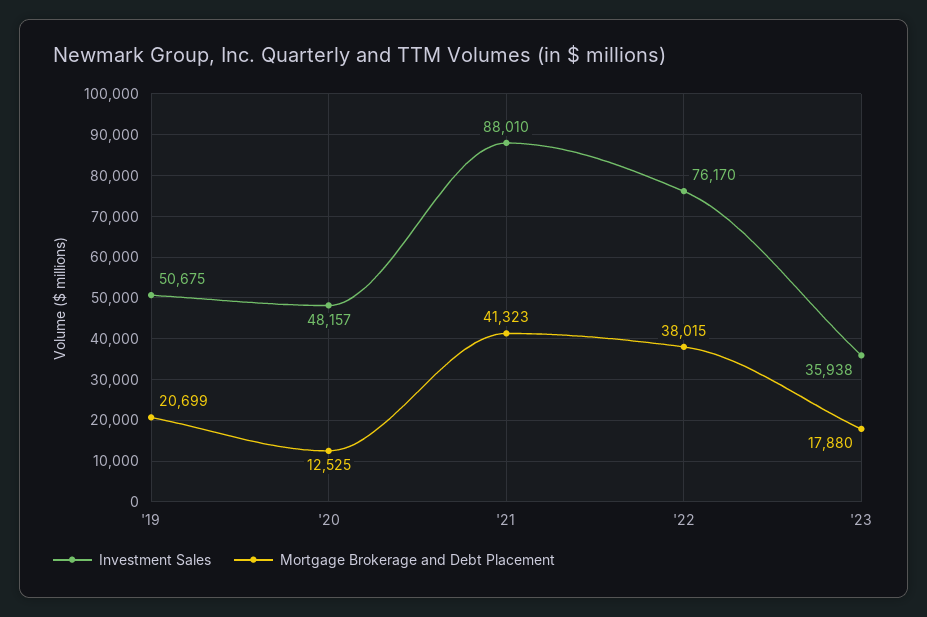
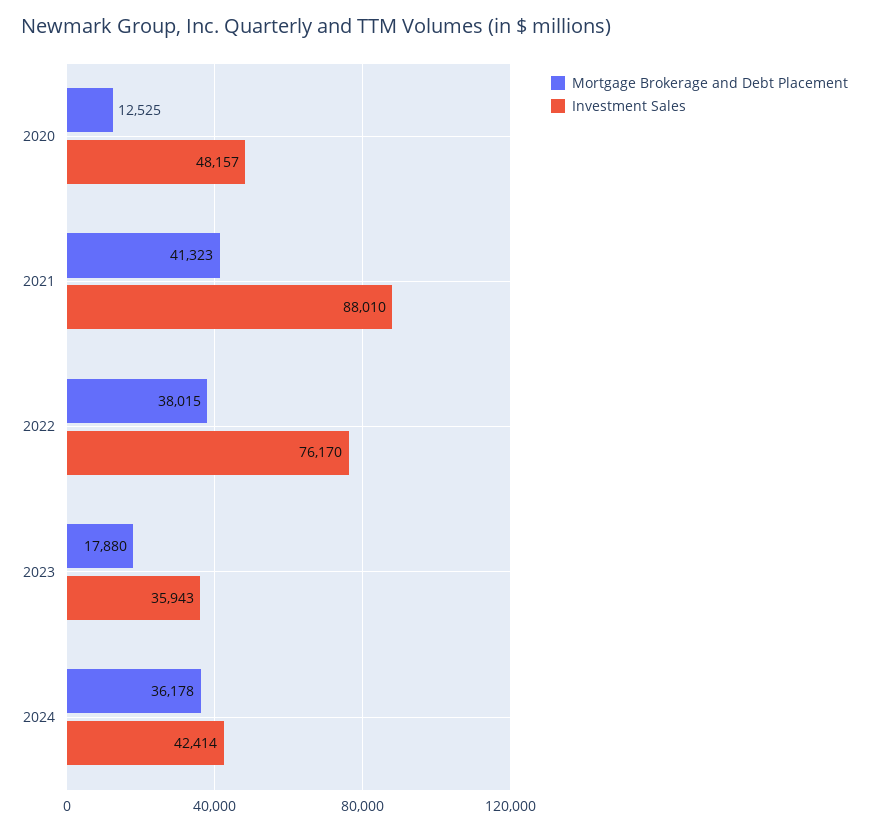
Investment Sales, '19: 50675 -> none
Mortgage Brokerage and Debt Placement, '19: 20699 -> none
Investment Sales, '23: 35938 -> 35943
Mortgage Brokerage and Debt Placement, 2024: none -> 36178
Investment Sales, 2024: none -> 42414

